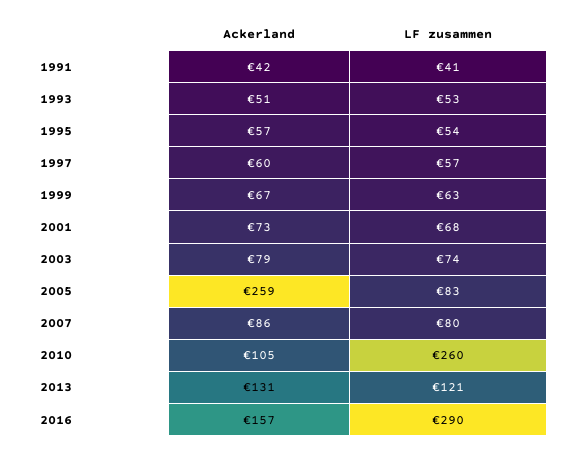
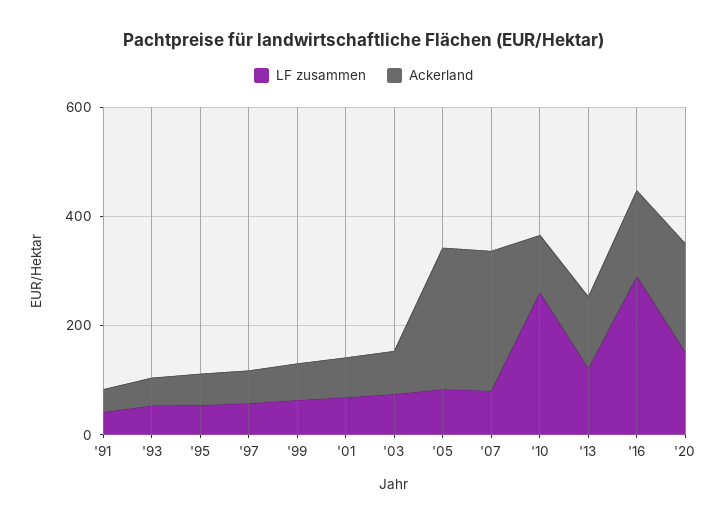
Ackerland, 2007: 86 -> 250
LF zusammen, '20: none -> 150
Ackerland, '20: none -> 200

